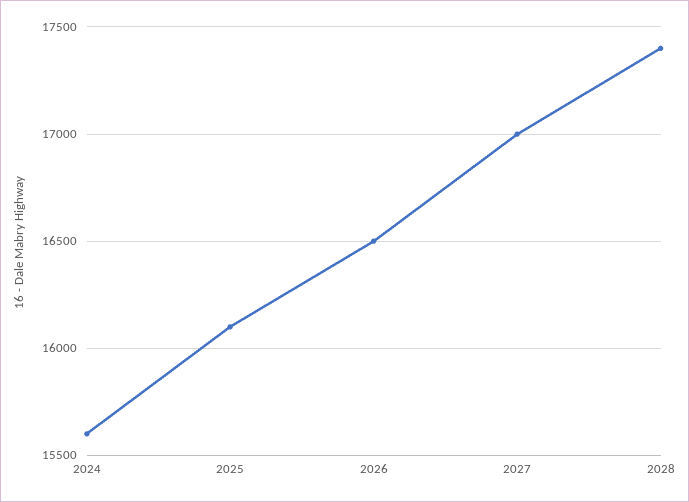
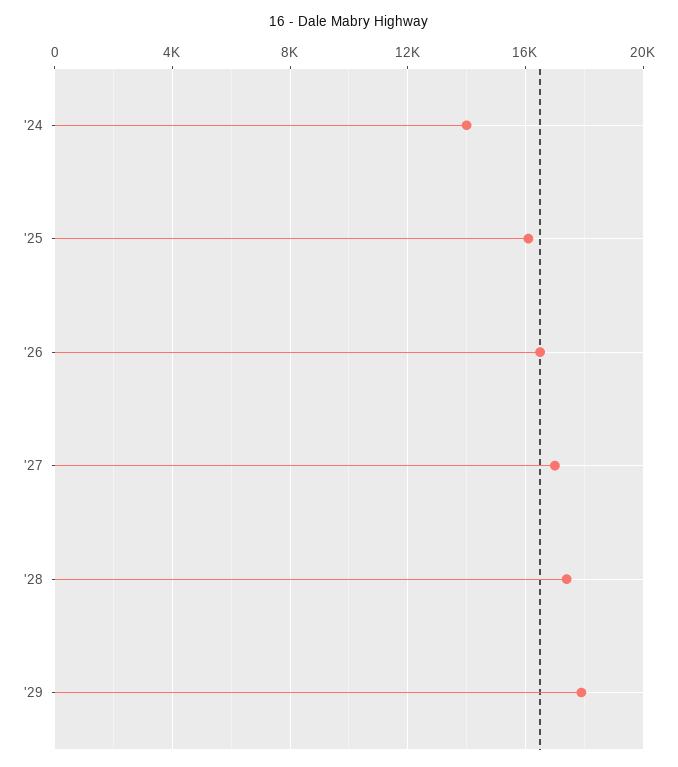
2024: 15600 -> 14000
'29: none -> 18000

